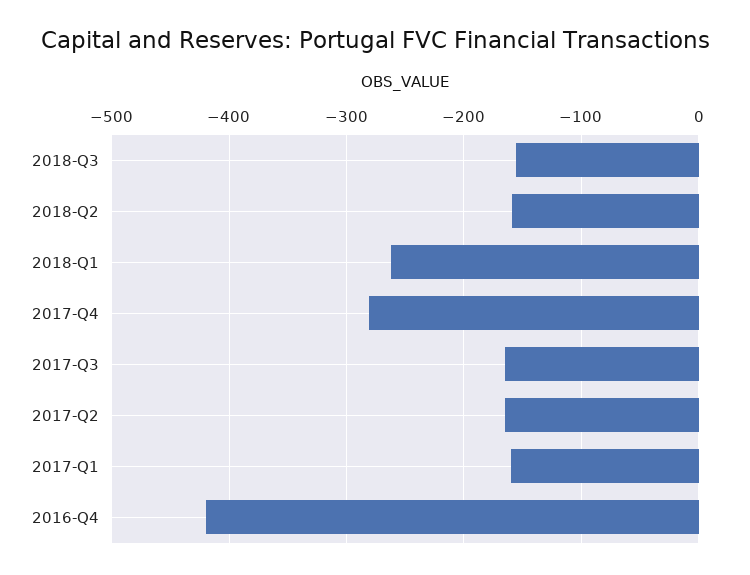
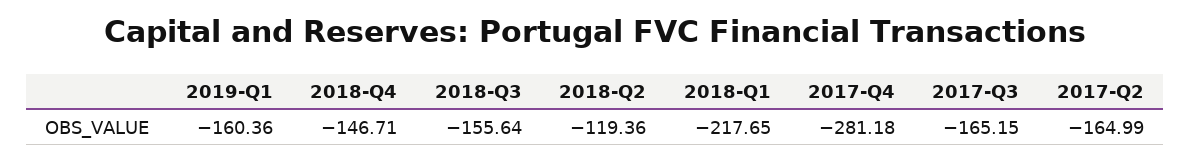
2018-Q2: -160 -> -119.36
2018-Q1: -260 -> -217.65
2017-Q1: -160 -> none
2016-Q4: -420 -> none
2019-Q1: none -> -160.36
2018-Q4: none -> -146.71

